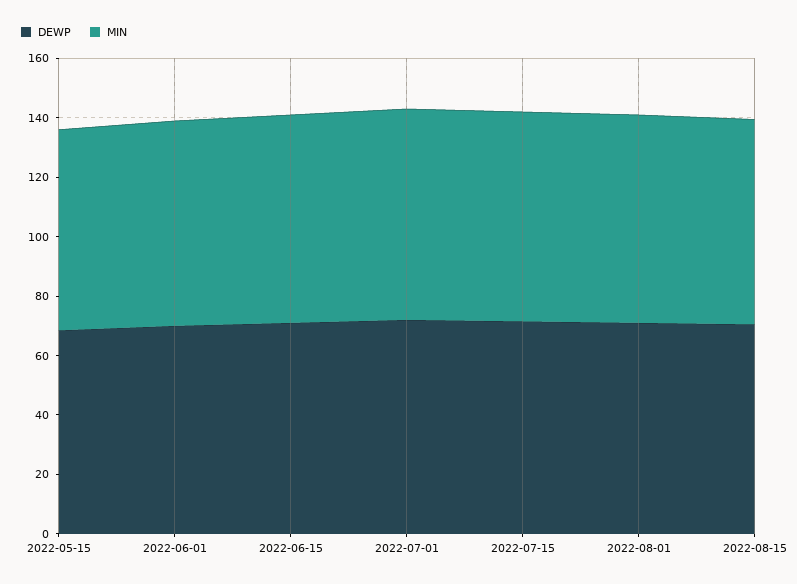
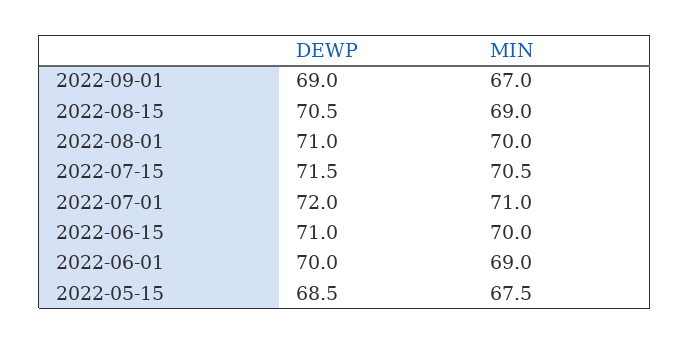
DEWP, 2022-09-01: none -> 69
MIN, 2022-09-01: none -> 67

